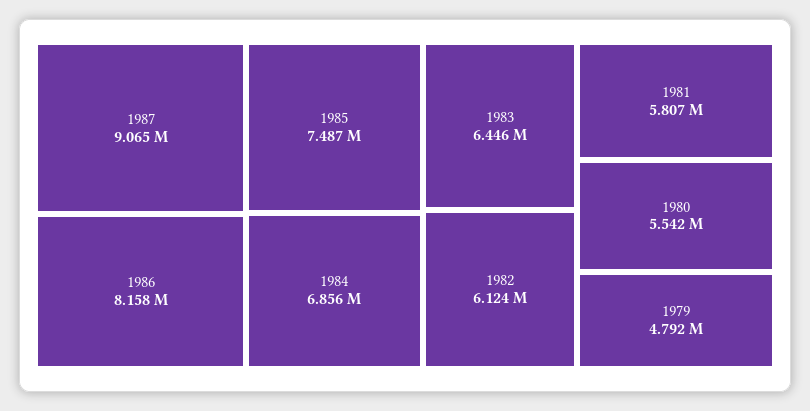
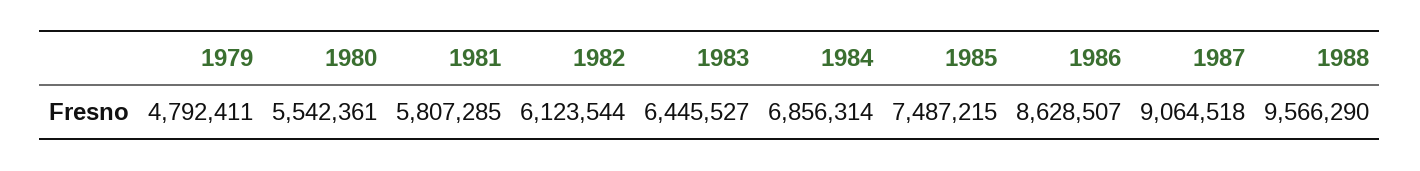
1986: 8158000 -> 8628507
1988: none -> 9566290

